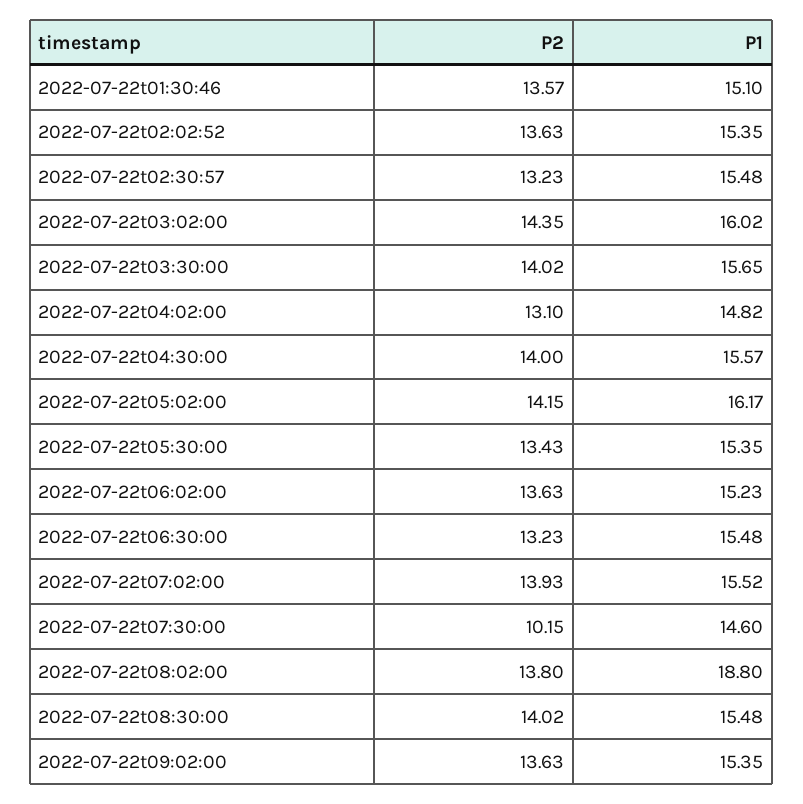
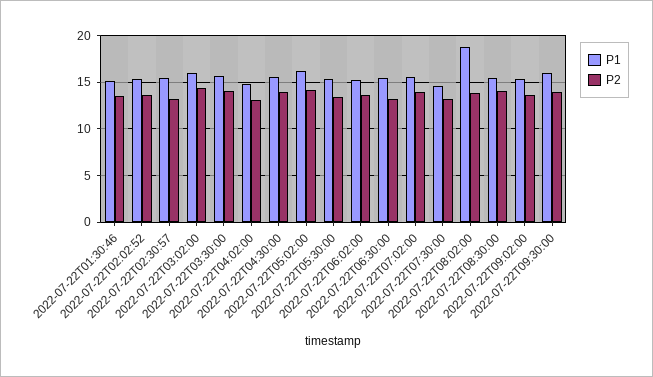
P2, 2022-07-22t07:30:00: 10.15 -> 13
P1, 2022-07-22T09:30:00: none -> 16
P2, 2022-07-22T09:30:00: none -> 14

